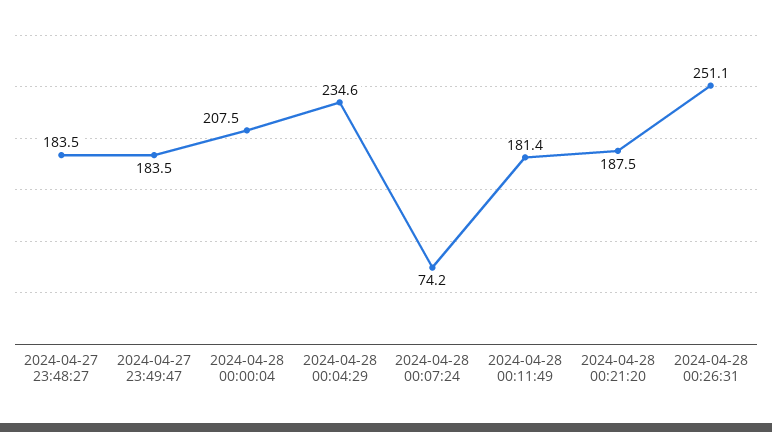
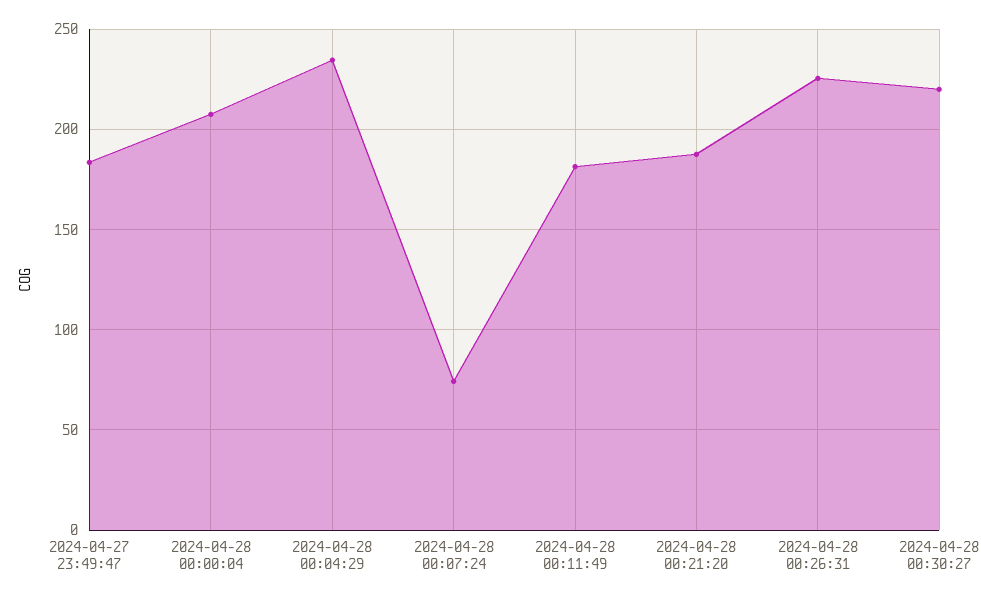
2024-04-27 23:48:27: 183.5 -> none
2024-04-28 00:26:31: 251.1 -> 225
2024-04-28 00:30:27: none -> 220

